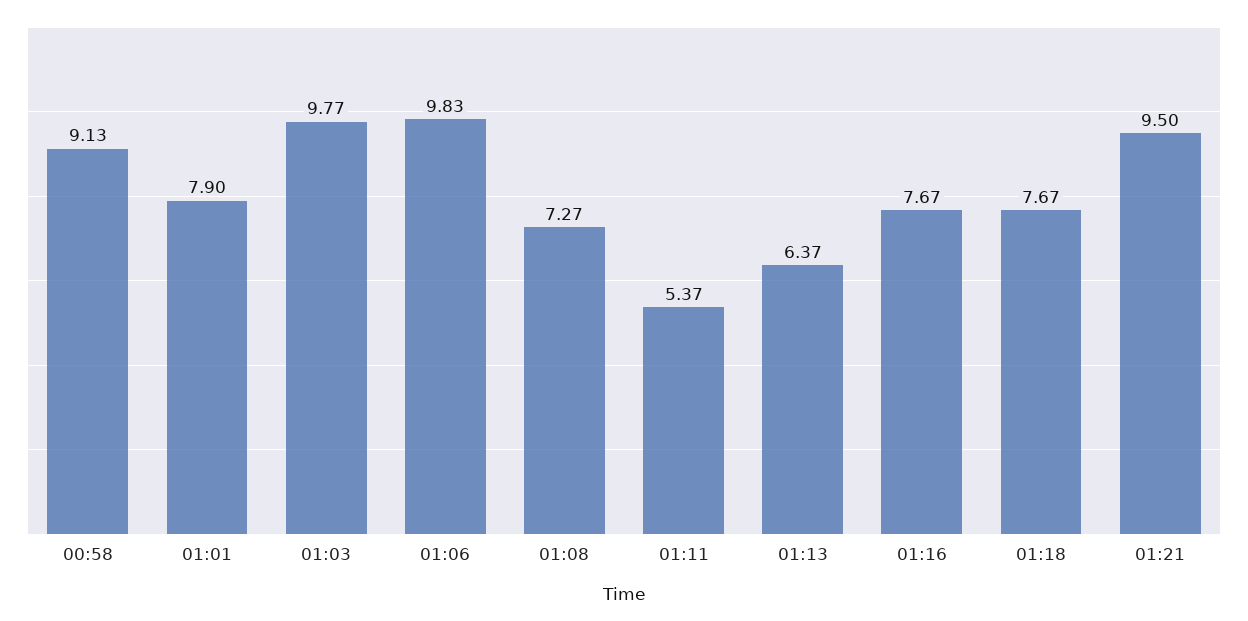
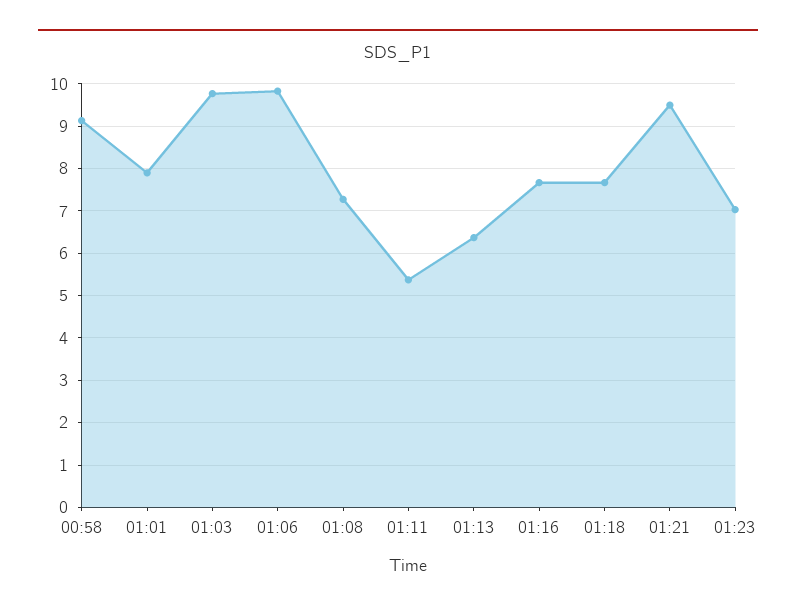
01:23: none -> 7

